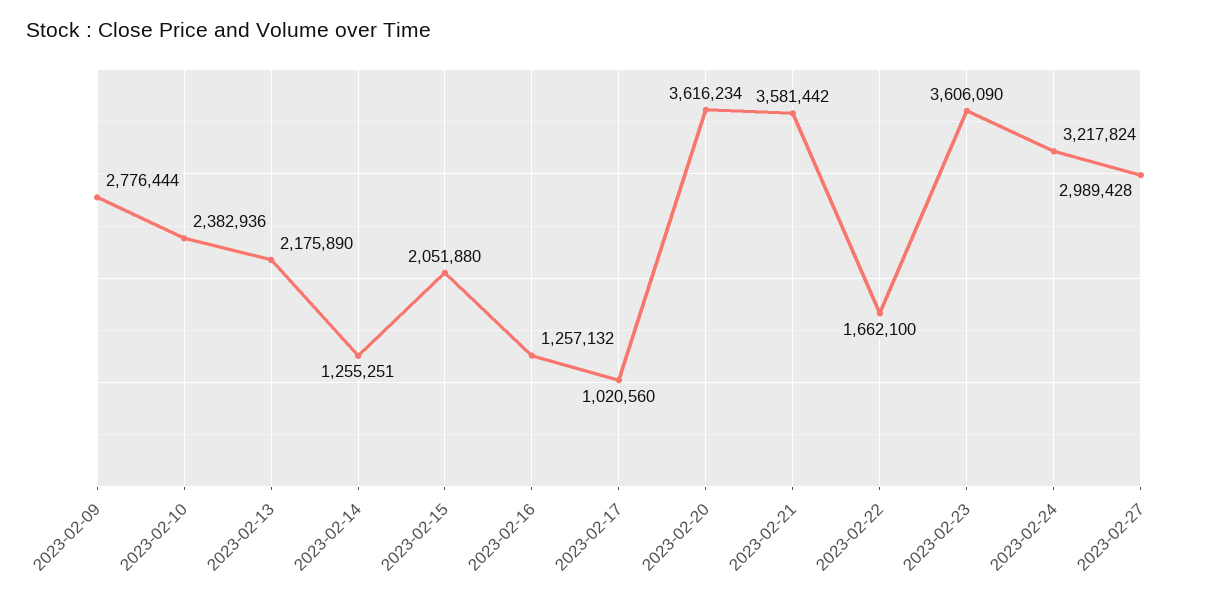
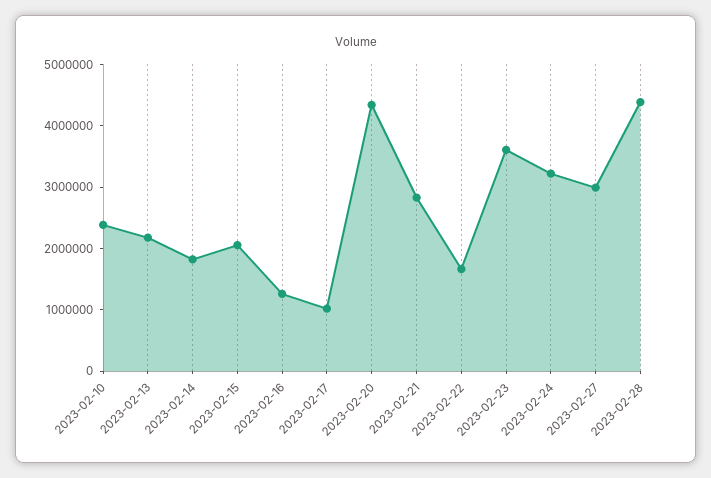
2023-02-09: 2776444 -> none
2023-02-14: 1255251 -> 1800000
2023-02-20: 3616234 -> 4400000
2023-02-21: 3581442 -> 2800000
2023-02-28: none -> 4400000

